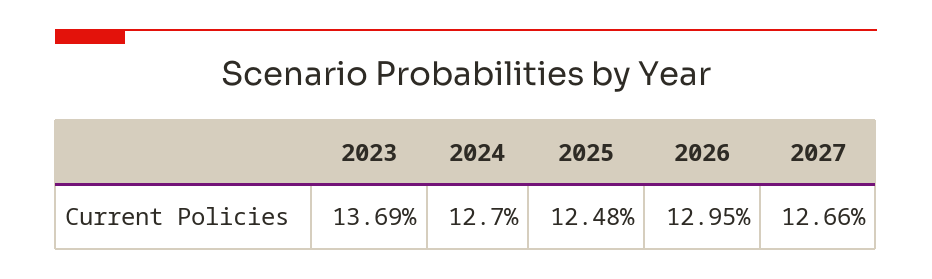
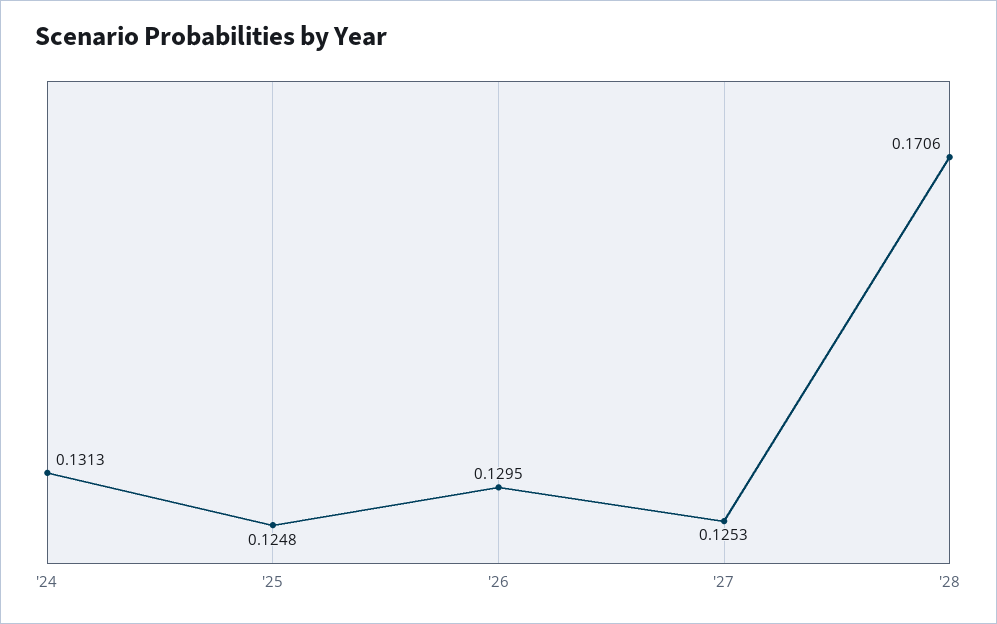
2023: 0.1369 -> none
2024: 0.127 -> 0.1313
2027: 0.1266 -> 0.1253
'28: none -> 0.1706

